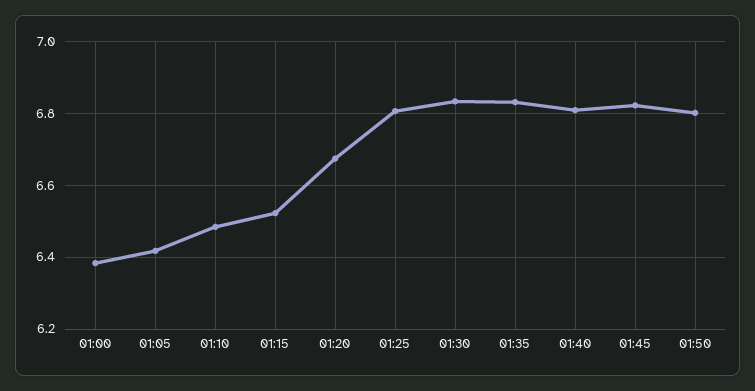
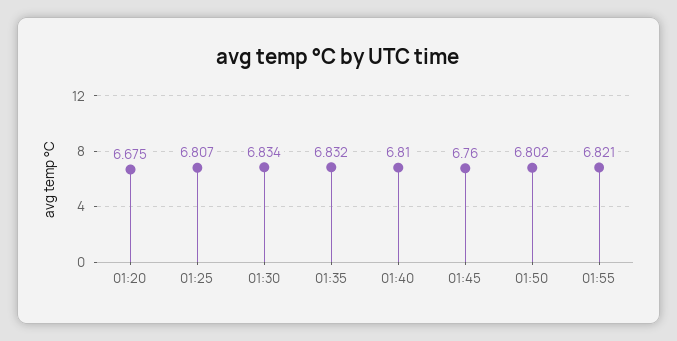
01:00: 6.38 -> none
01:05: 6.42 -> none
01:10: 6.48 -> none
01:15: 6.52 -> none
01:45: 6.82 -> 6.76
01:55: none -> 6.821

